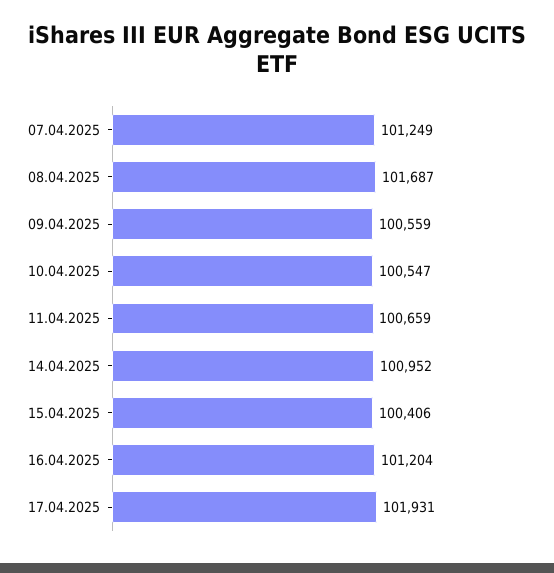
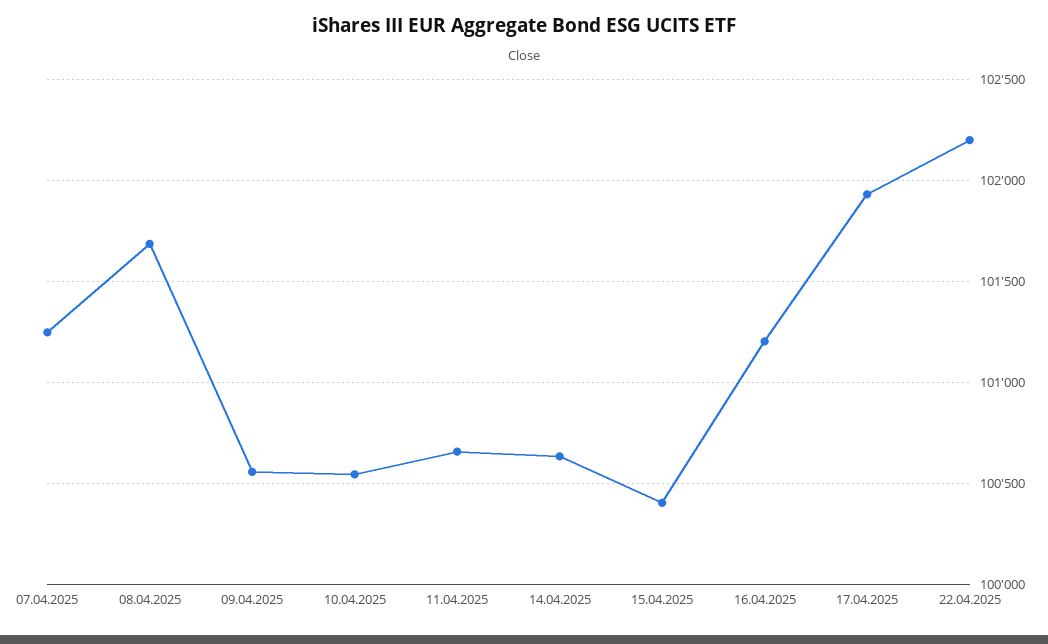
14.04.2025: 100952 -> 100650
22.04.2025: none -> 102200

